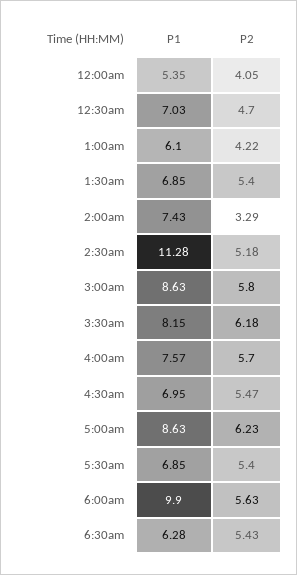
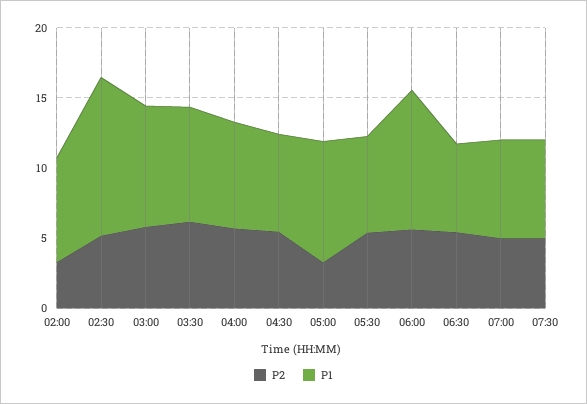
P1, 12:00am: 5.35 -> none
P2, 12:00am: 4.05 -> none
P1, 12:30am: 7.03 -> none
P2, 12:30am: 4.7 -> none
P1, 1:00am: 6.1 -> none
P2, 1:00am: 4.22 -> none
P1, 1:30am: 6.85 -> none
P2, 1:30am: 5.4 -> none
P2, 5:00am: 6.23 -> 3
P2, 07:00: none -> 5
P1, 07:00: none -> 7
P2, 07:30: none -> 5
P1, 07:30: none -> 7

